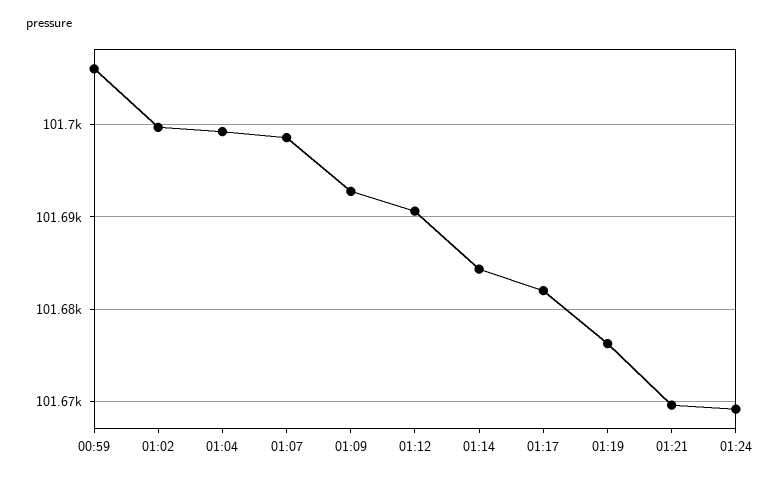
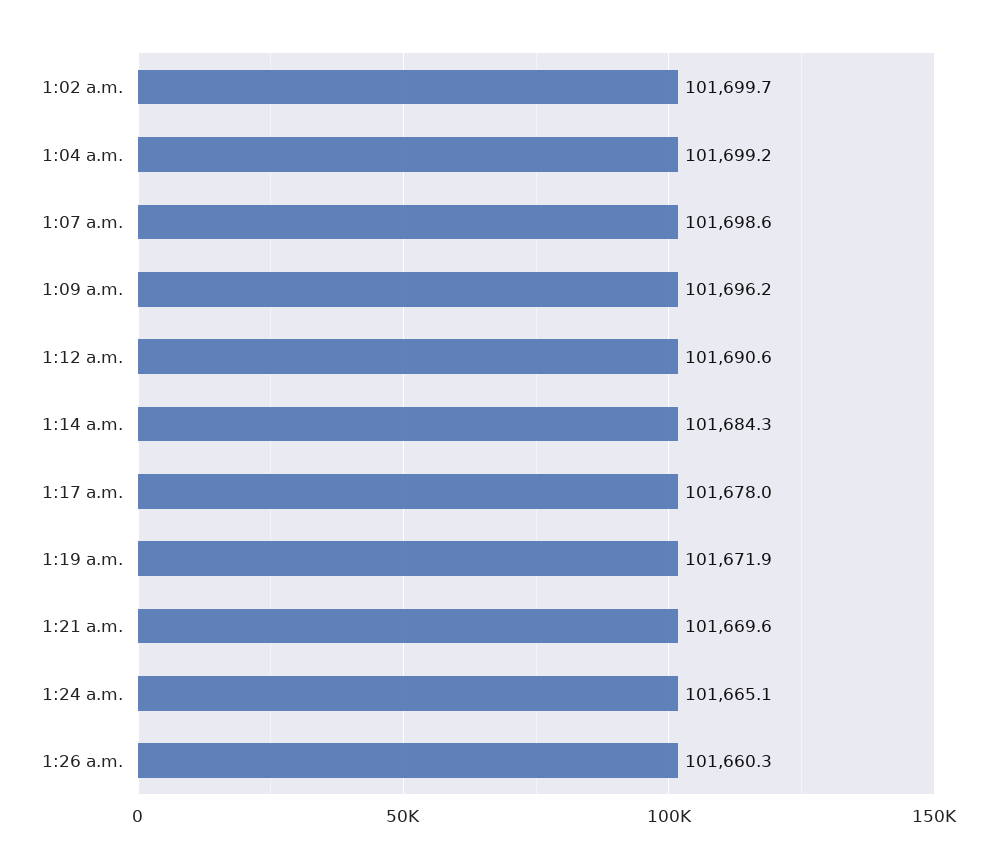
00:59: 101706 -> none
01:09: 101693 -> 101696.2
01:17: 101682 -> 101678
01:19: 101676 -> 101671.9
01:24: 101669 -> 101665.1
1:26 a.m.: none -> 101660.3

